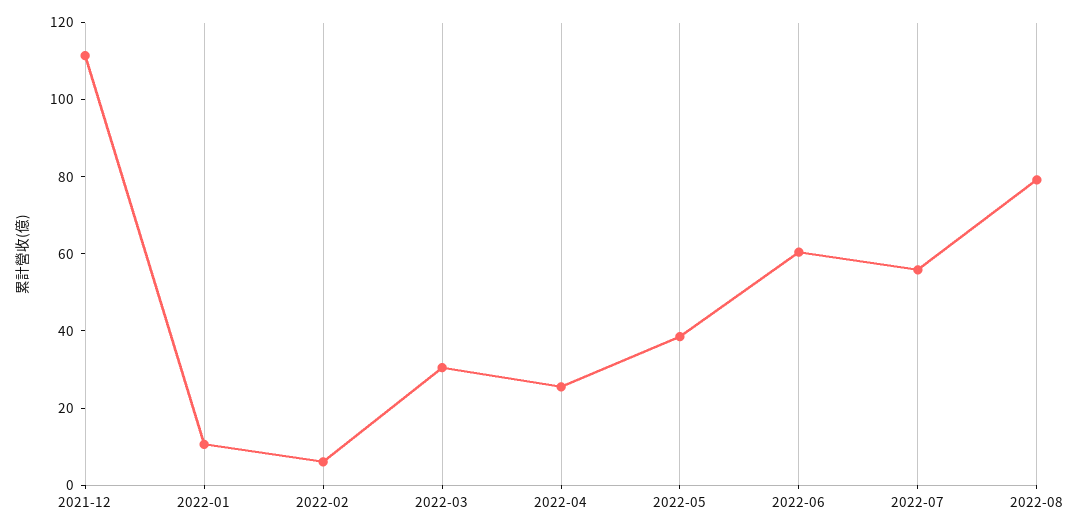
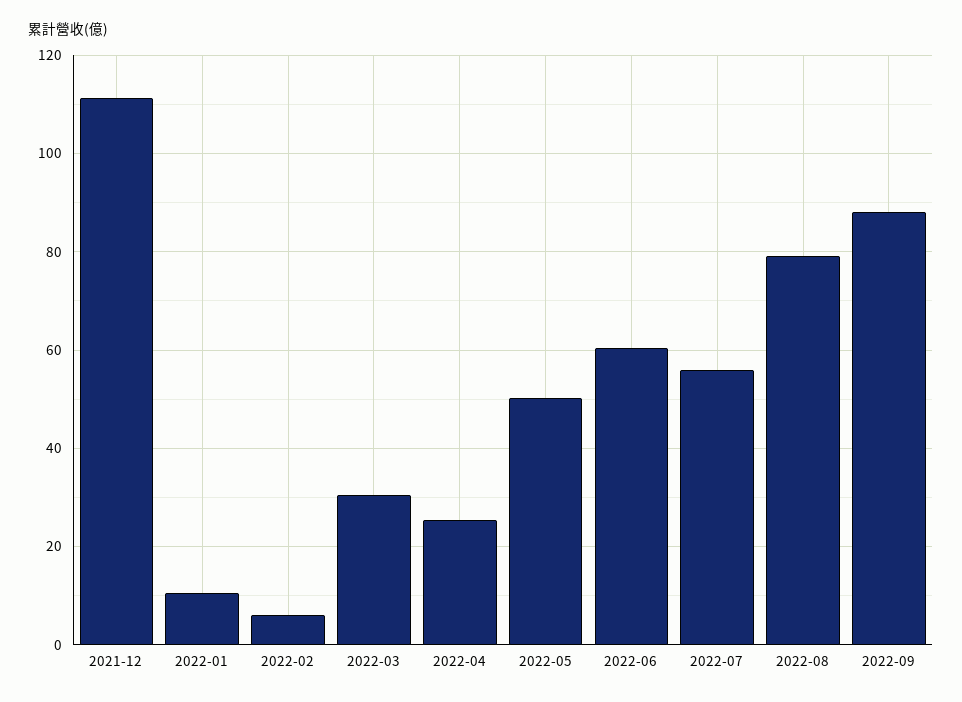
2022-05: 40 -> 50
2022-09: none -> 88

